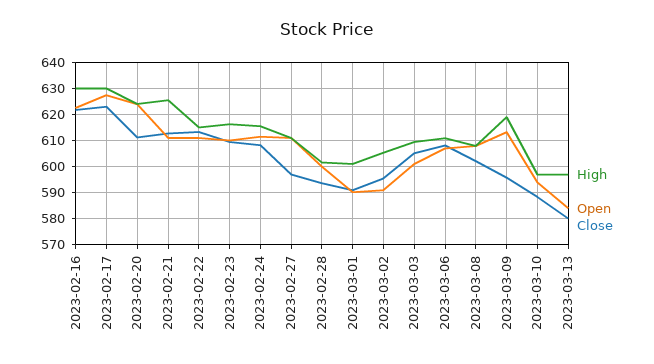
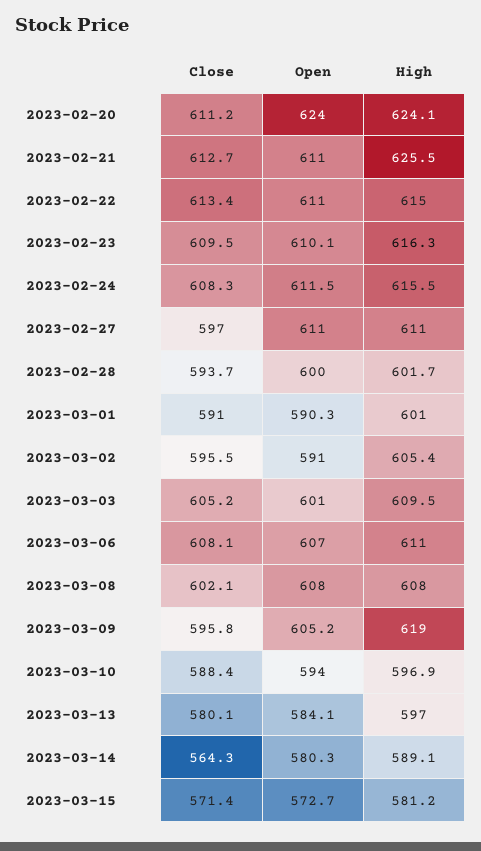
High, 2023-02-16: 630 -> none
Open, 2023-02-16: 622.5 -> none
Close, 2023-02-16: 622.5 -> none
High, 2023-02-17: 630 -> none
Open, 2023-02-17: 627.5 -> none
Close, 2023-02-17: 622.5 -> none
Open, 2023-03-09: 612.5 -> 605.2
Close, 2023-03-14: none -> 564.3
Open, 2023-03-14: none -> 580.3
High, 2023-03-14: none -> 589.1
Close, 2023-03-15: none -> 571.4
Open, 2023-03-15: none -> 572.7
High, 2023-03-15: none -> 581.2

